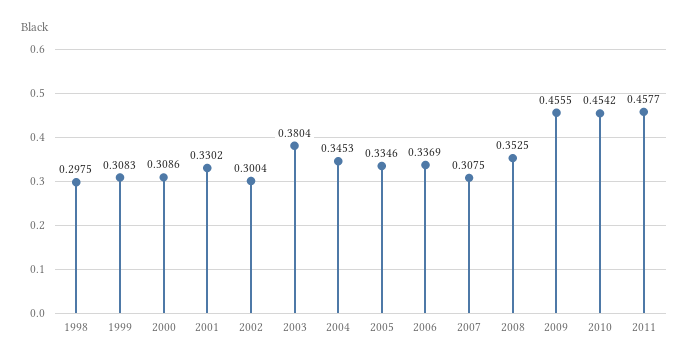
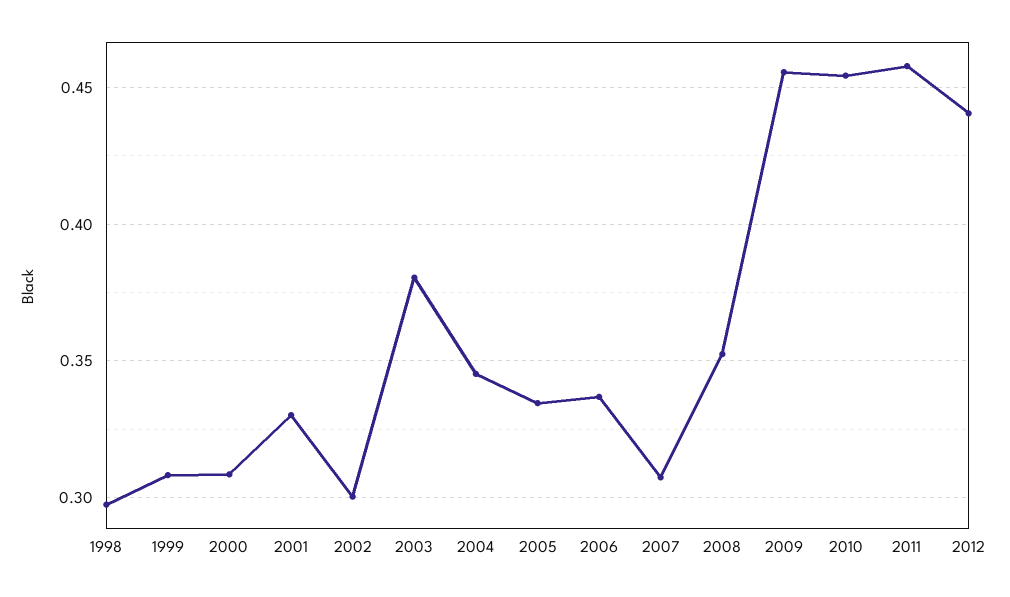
2012: none -> 0.44

